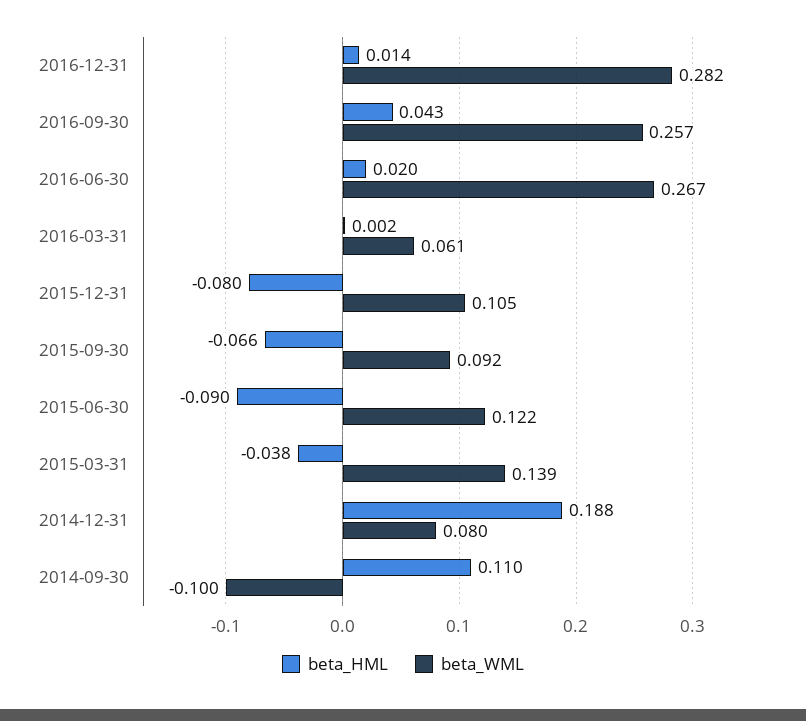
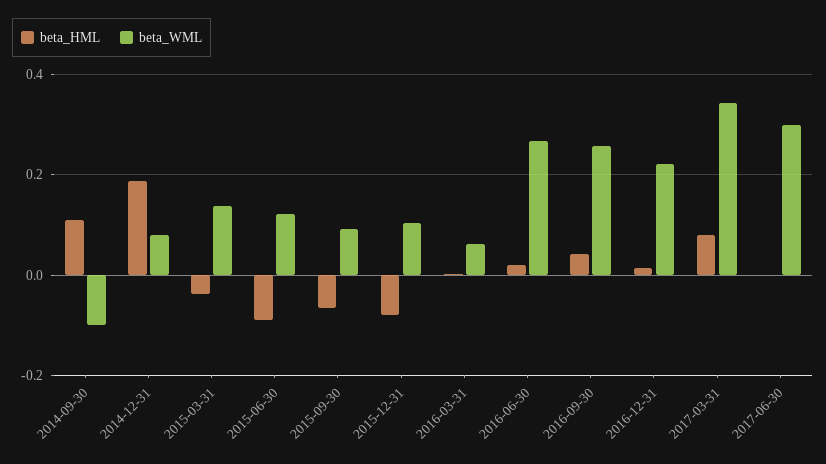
beta_WML, 2016-12-31: 0.282 -> 0.22
beta_HML, 2017-03-31: none -> 0.08
beta_WML, 2017-03-31: none -> 0.34
beta_HML, 2017-06-30: none -> 0
beta_WML, 2017-06-30: none -> 0.3

